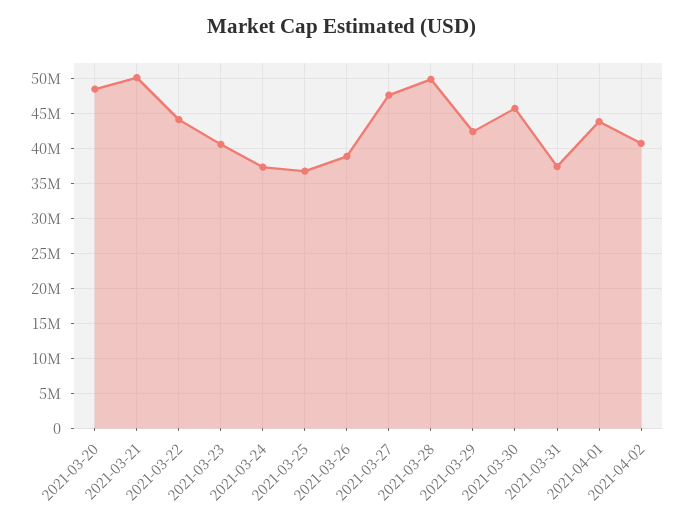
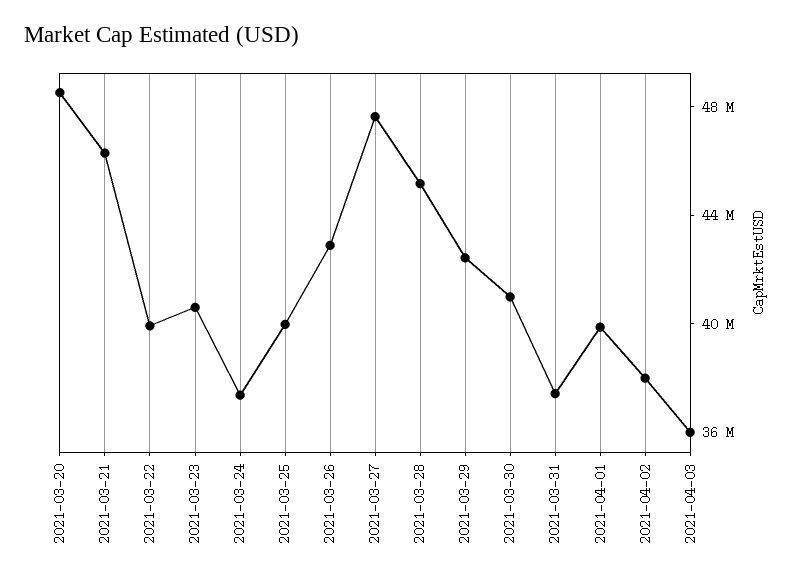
2021-03-21: 50000000 -> 46000000
2021-03-22: 44000000 -> 40000000
2021-03-25: 37000000 -> 40000000
2021-03-26: 39000000 -> 43000000
2021-03-28: 50000000 -> 45000000
2021-03-30: 46000000 -> 41000000
2021-04-01: 44000000 -> 40000000
2021-04-02: 41000000 -> 38000000
2021-04-03: none -> 36000000

